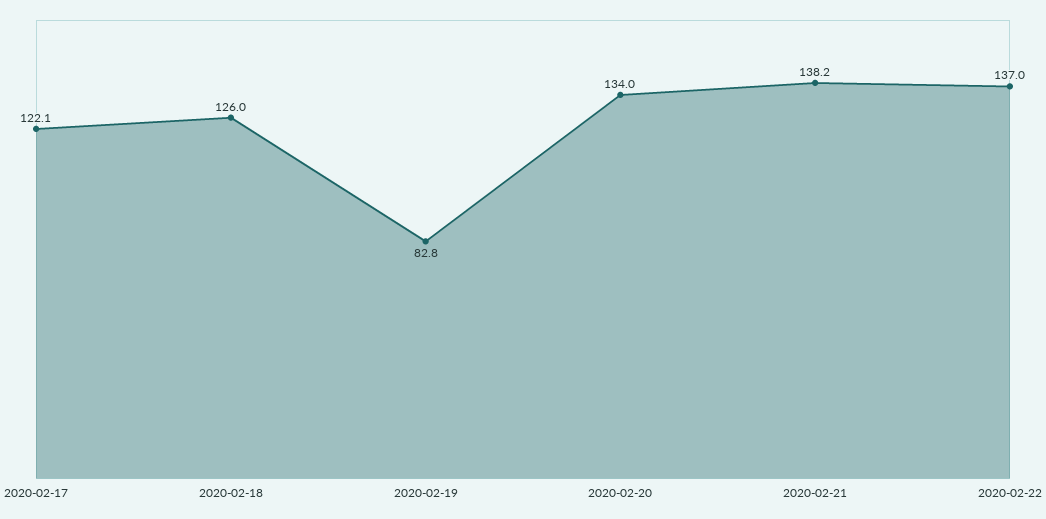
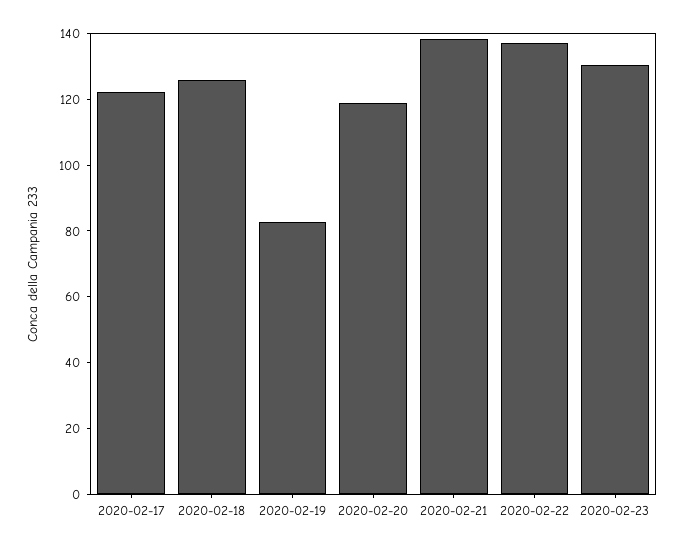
2020-02-20: 134 -> 120
2020-02-23: none -> 130

